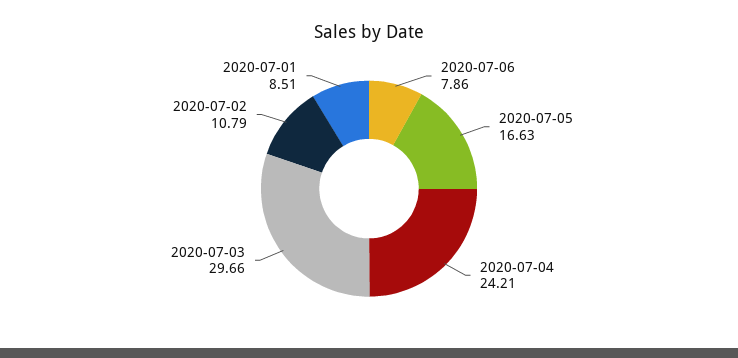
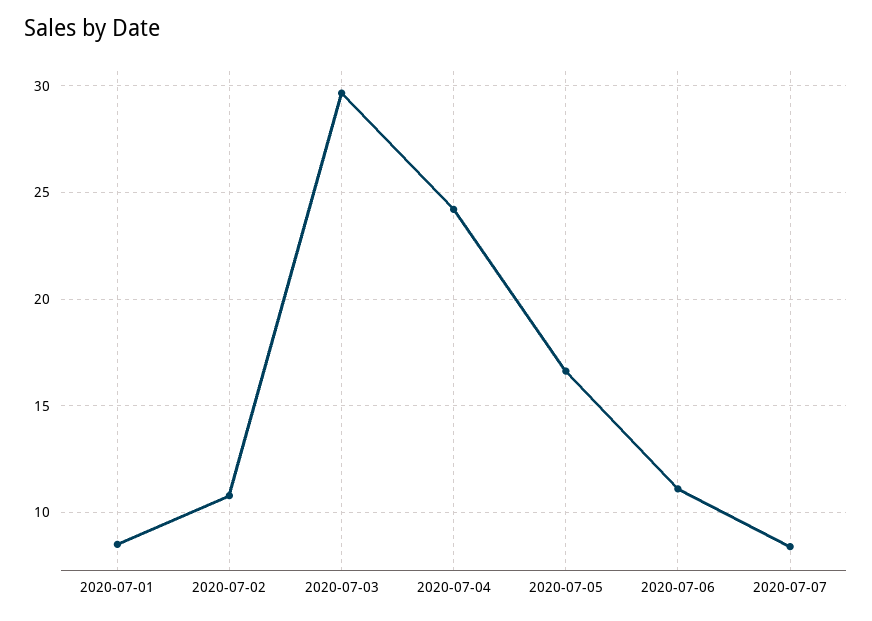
2020-07-06: 7.86 -> 11
2020-07-07: none -> 8.5

